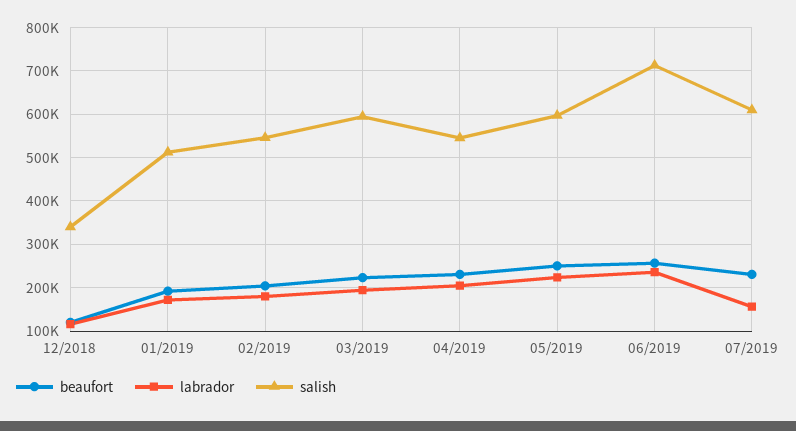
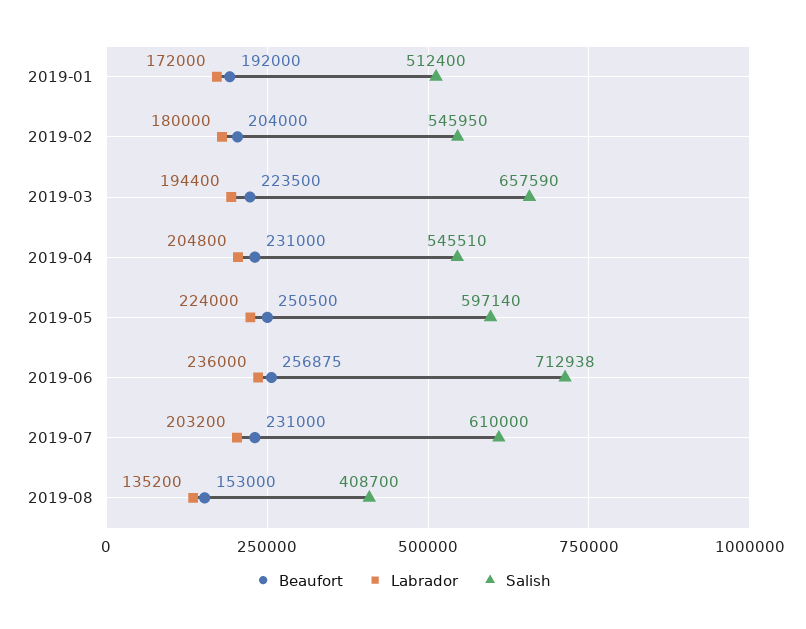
beaufort, 12/2018: 120000 -> none
labrador, 12/2018: 120000 -> none
salish, 12/2018: 340000 -> none
salish, 03/2019: 600000 -> 657590
labrador, 07/2019: 160000 -> 203200
beaufort, 2019-08: none -> 153000
labrador, 2019-08: none -> 135200
salish, 2019-08: none -> 408700

